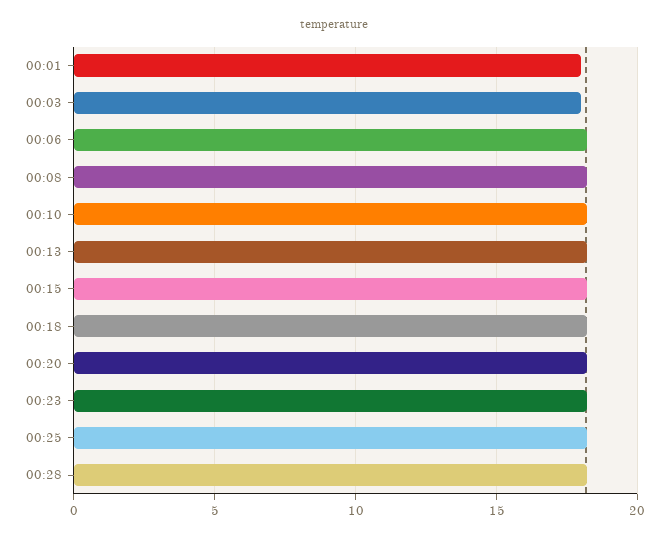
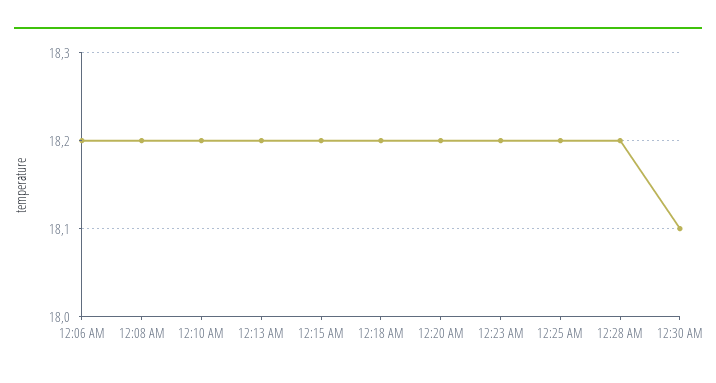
00:01: 18 -> none
00:03: 18 -> none
12:30 AM: none -> 18.1

